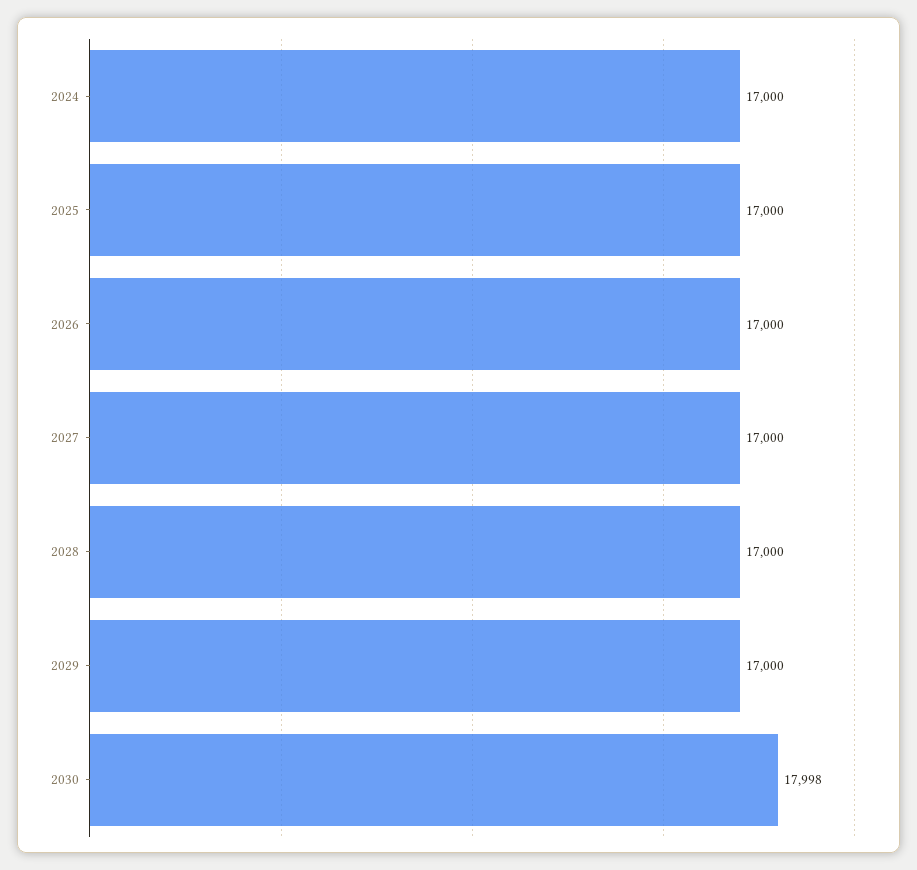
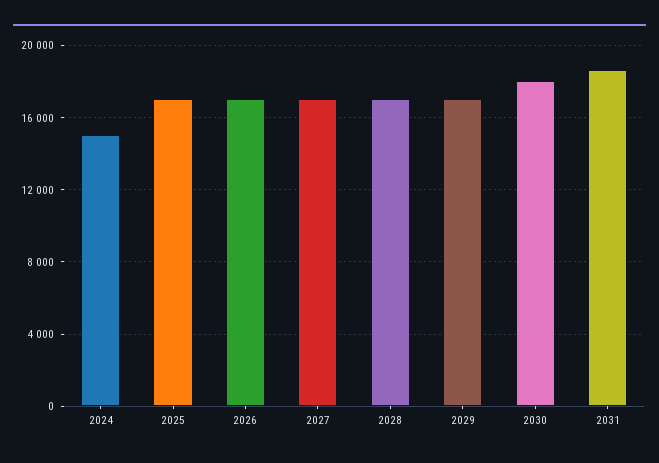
2024: 17000 -> 15000
2031: none -> 18500

